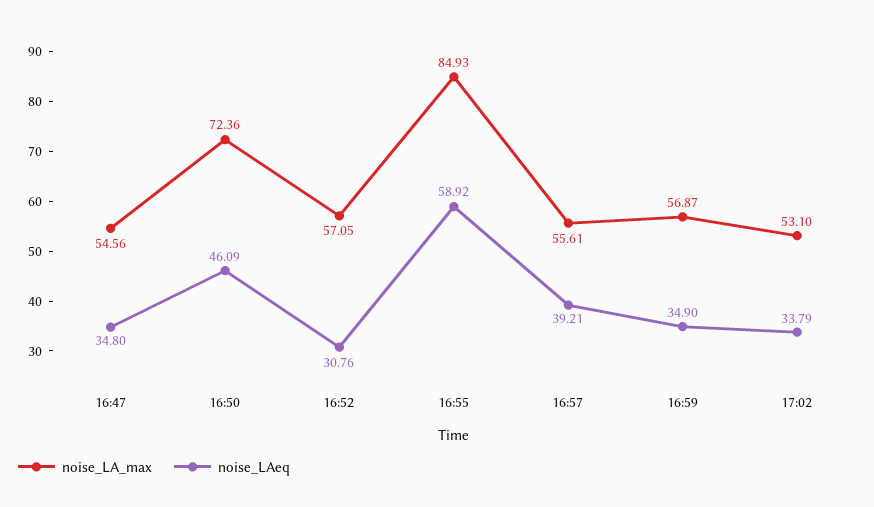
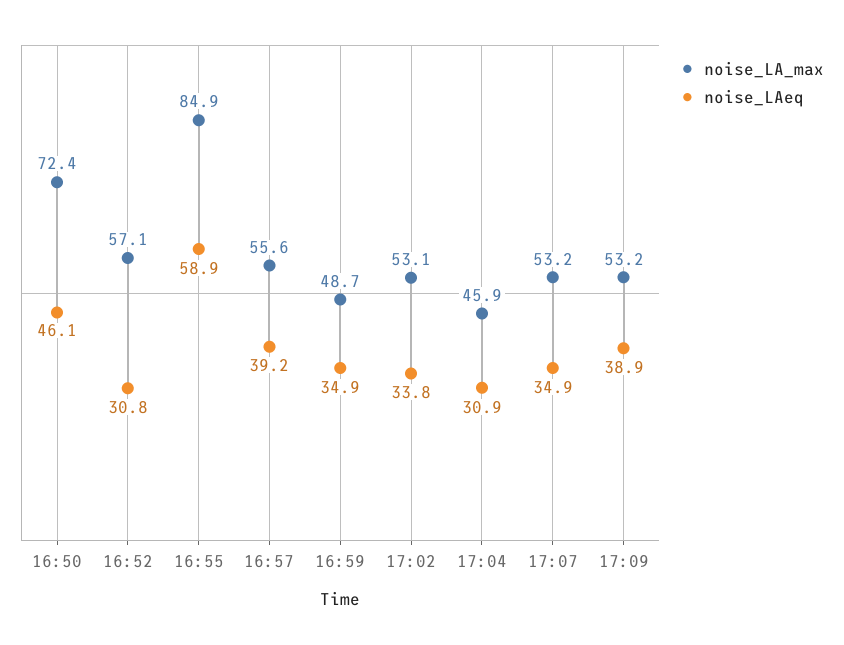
noise_LA_max, 16:47: 54.56 -> none
noise_LAeq, 16:47: 34.8 -> none
noise_LA_max, 16:59: 56.87 -> 48.7
noise_LA_max, 17:04: none -> 45.9
noise_LAeq, 17:04: none -> 30.9
noise_LA_max, 17:07: none -> 53.2
noise_LAeq, 17:07: none -> 34.9
noise_LA_max, 17:09: none -> 53.2
noise_LAeq, 17:09: none -> 38.9

